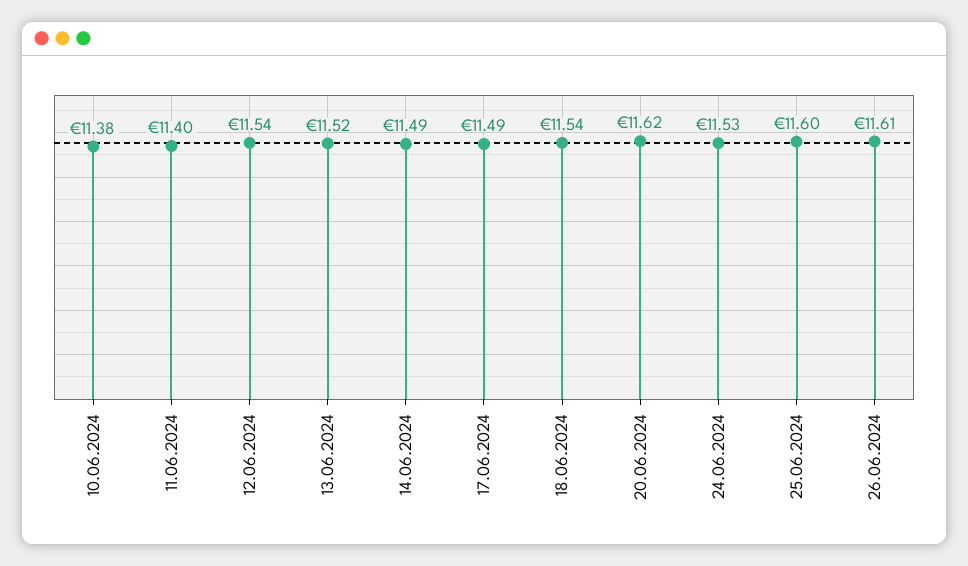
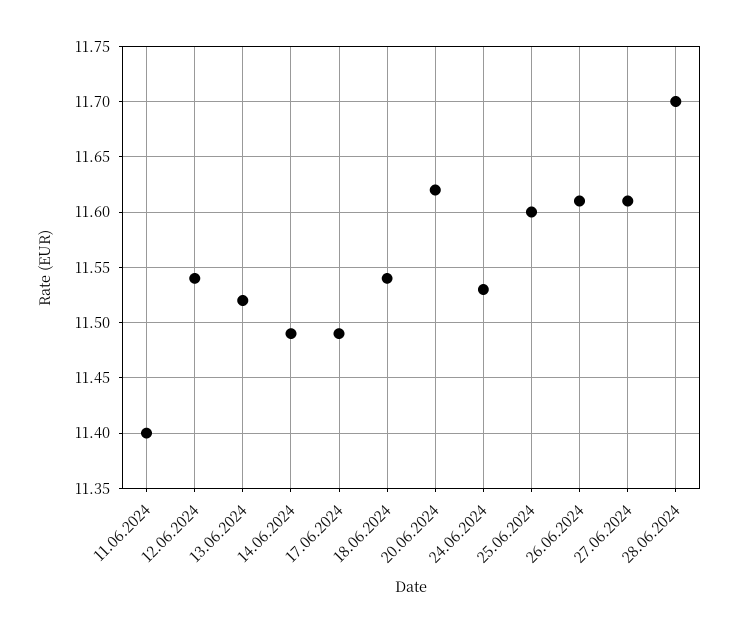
10.06.2024: 11.38 -> none
27.06.2024: none -> 11.61
28.06.2024: none -> 11.7

